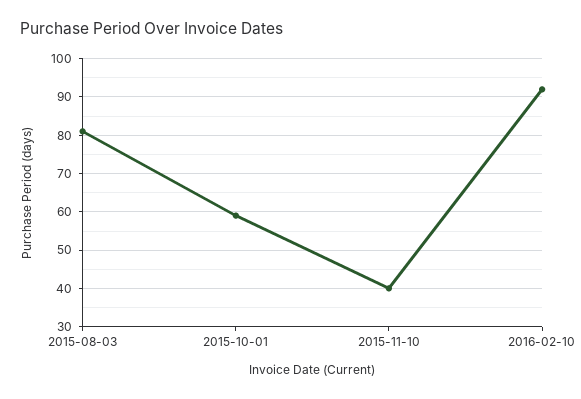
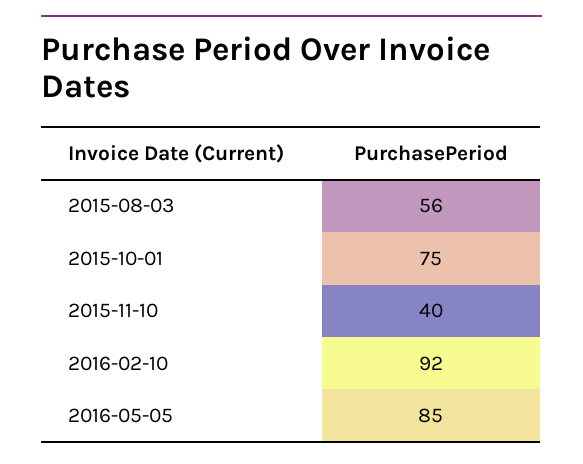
2015-08-03: 80 -> 56
2015-10-01: 60 -> 75
2016-05-05: none -> 85

